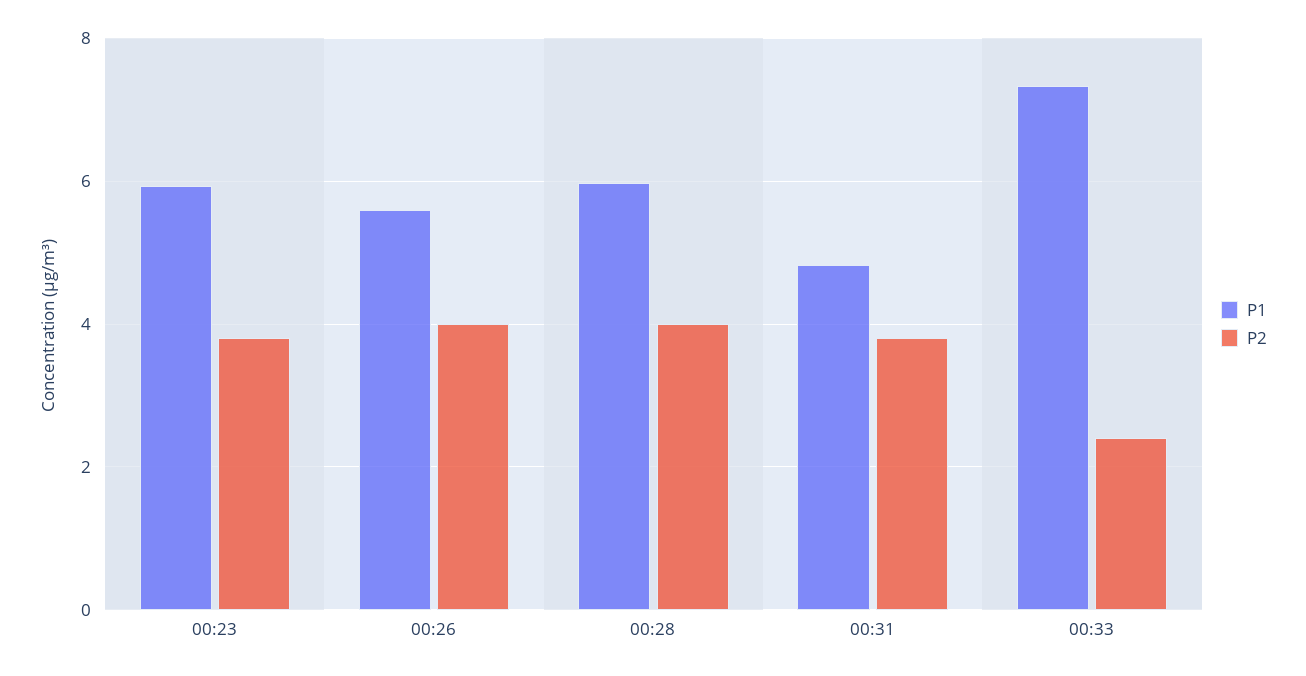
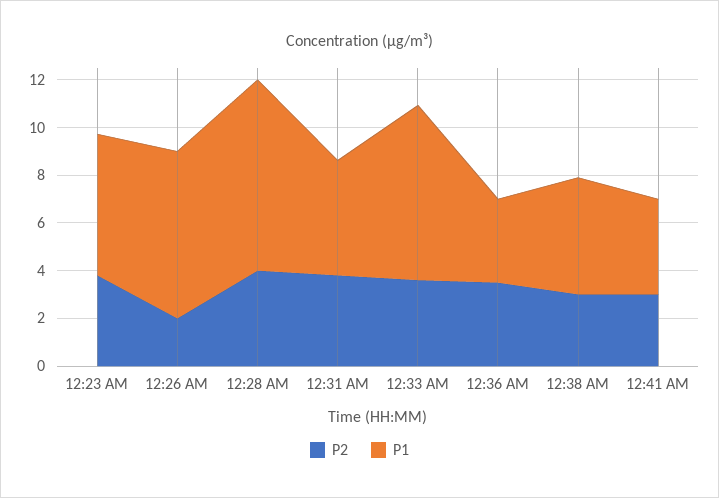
P1, 00:26: 5.6 -> 7
P2, 00:26: 4 -> 2
P1, 00:28: 6 -> 8
P2, 00:33: 2.4 -> 3.5
P2, 12:36 AM: none -> 3.5
P1, 12:36 AM: none -> 3.5
P2, 12:38 AM: none -> 3
P1, 12:38 AM: none -> 5
P2, 12:41 AM: none -> 3
P1, 12:41 AM: none -> 4

